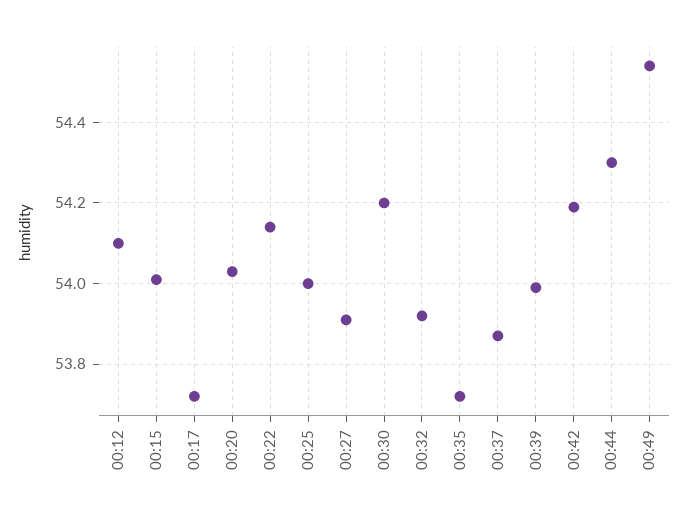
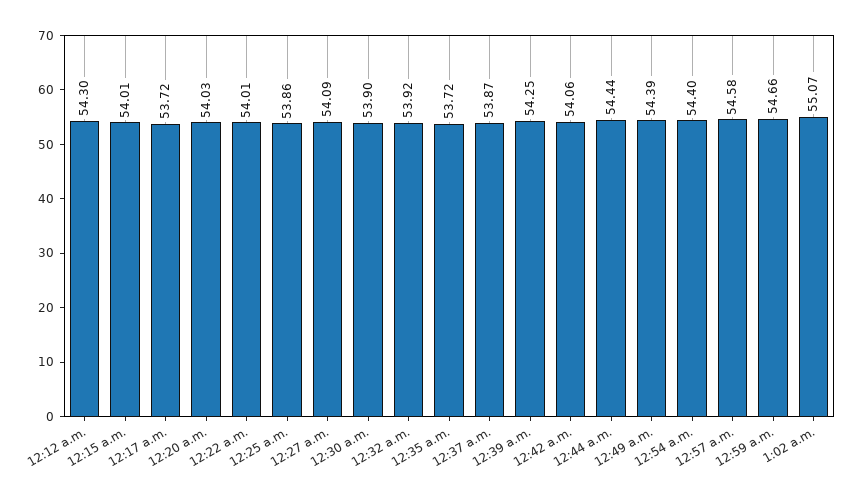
00:12: 54.1 -> 54.3
00:22: 54.15 -> 54.01
00:25: 54 -> 53.86
00:27: 53.9 -> 54.09
00:30: 54.2 -> 53.9
00:39: 54 -> 54.25
00:42: 54.2 -> 54.06
00:44: 54.3 -> 54.44
00:49: 54.55 -> 54.39
12:54 a.m.: none -> 54.4
12:57 a.m.: none -> 54.58
12:59 a.m.: none -> 54.66
1:02 a.m.: none -> 55.07

